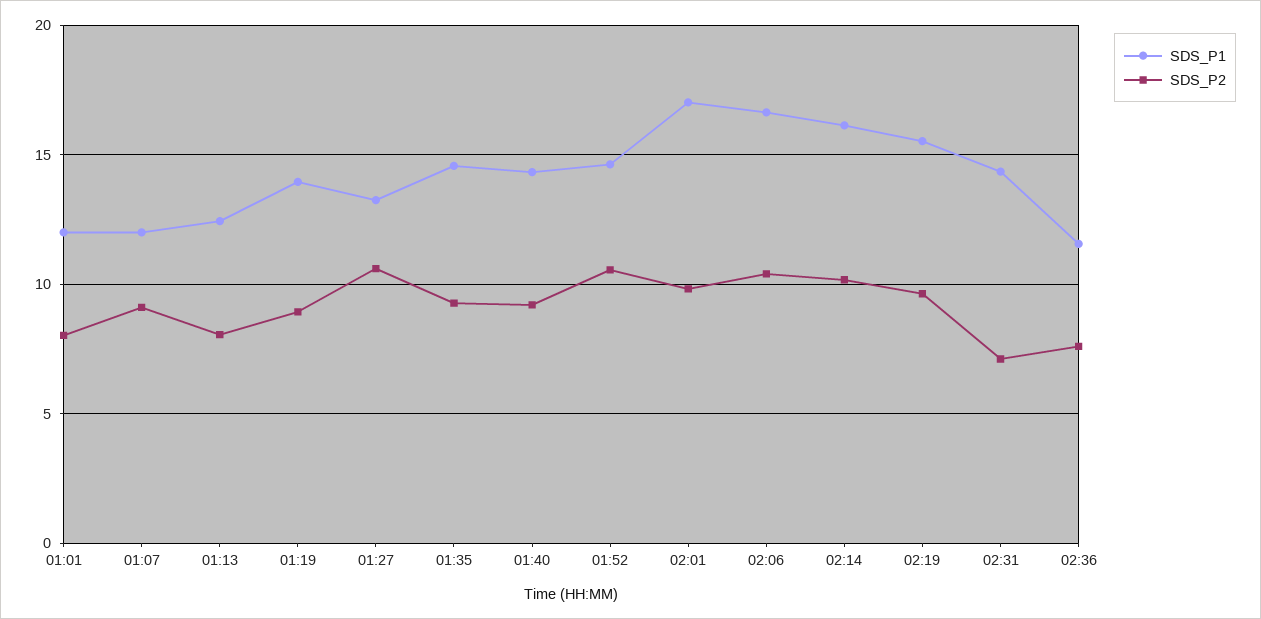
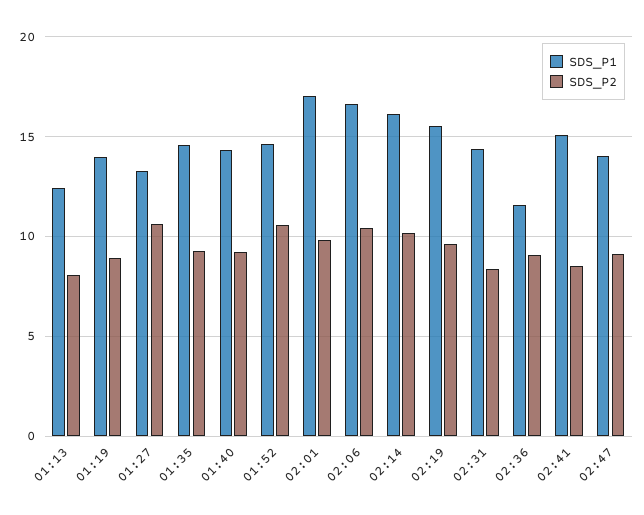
SDS_P1, 01:01: 12 -> none
SDS_P2, 01:01: 8 -> none
SDS_P1, 01:07: 12 -> none
SDS_P2, 01:07: 9 -> none
SDS_P2, 02:31: 7 -> 8.5
SDS_P2, 02:36: 7.5 -> 9
SDS_P1, 02:41: none -> 15
SDS_P2, 02:41: none -> 8.5
SDS_P1, 02:47: none -> 14
SDS_P2, 02:47: none -> 9

